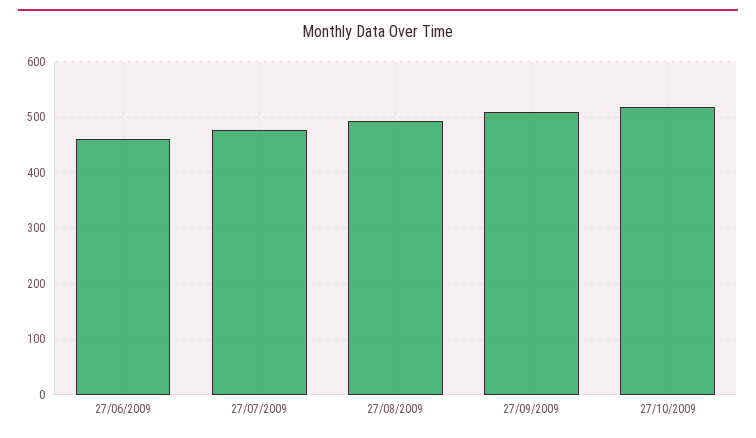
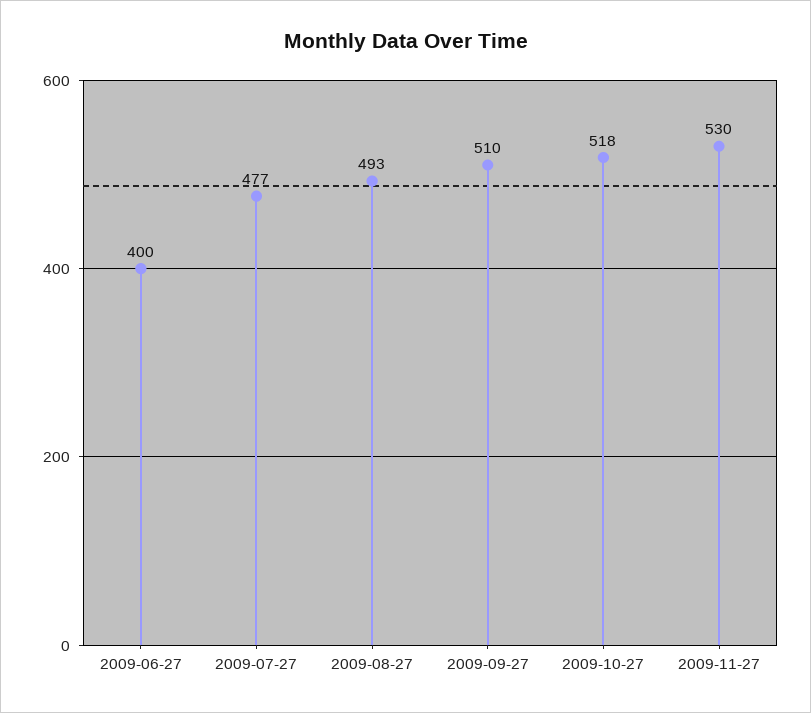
27/06/2009: 460 -> 400
2009-11-27: none -> 530

